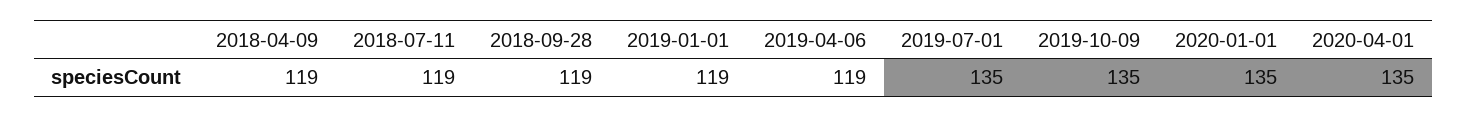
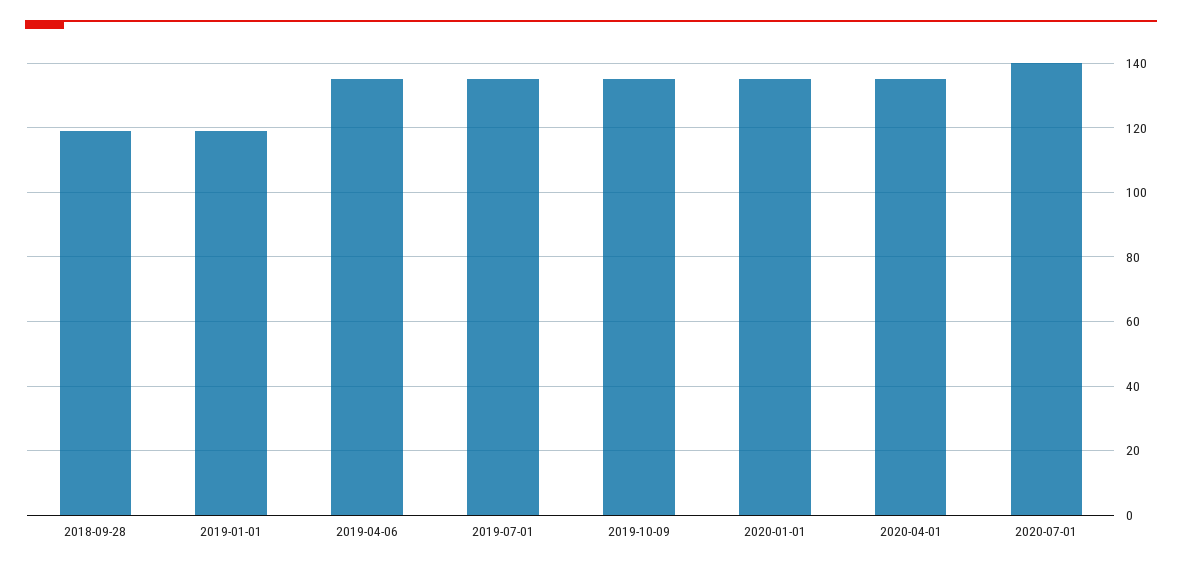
2018-04-09: 119 -> none
2018-07-11: 119 -> none
2019-04-06: 119 -> 135
2020-07-01: none -> 140

